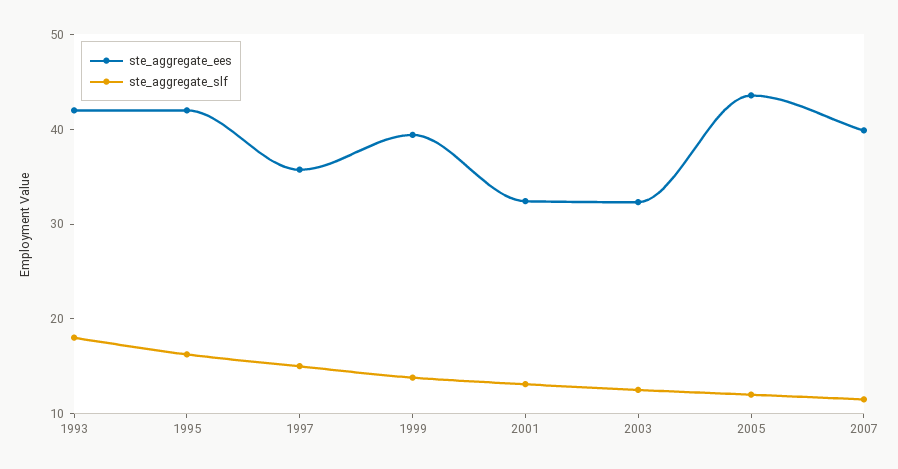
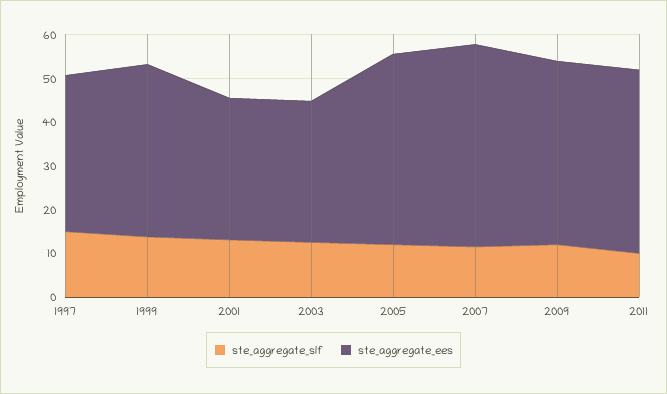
ste_aggregate_ees, 1993: 42 -> none
ste_aggregate_slf, 1993: 18 -> none
ste_aggregate_ees, 1995: 42 -> none
ste_aggregate_slf, 1995: 16 -> none
ste_aggregate_ees, 2007: 40 -> 46
ste_aggregate_slf, 2009: none -> 12
ste_aggregate_ees, 2009: none -> 42
ste_aggregate_slf, 2011: none -> 10
ste_aggregate_ees, 2011: none -> 42

